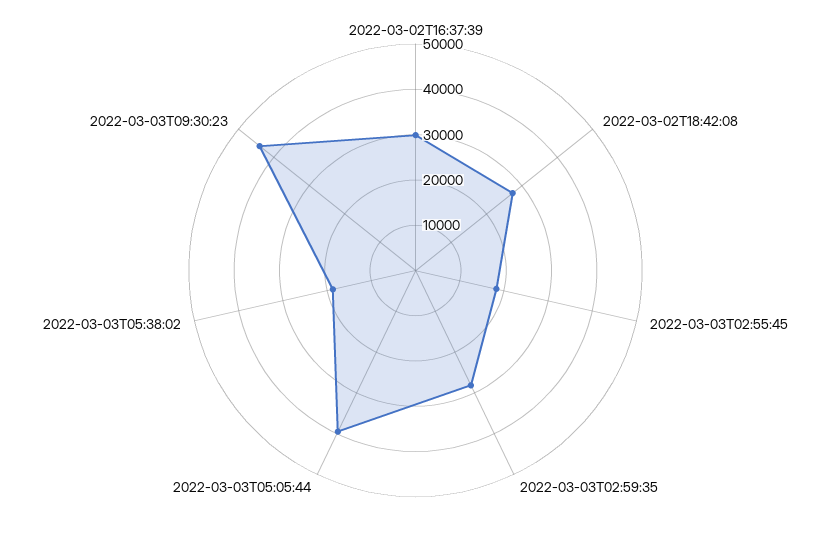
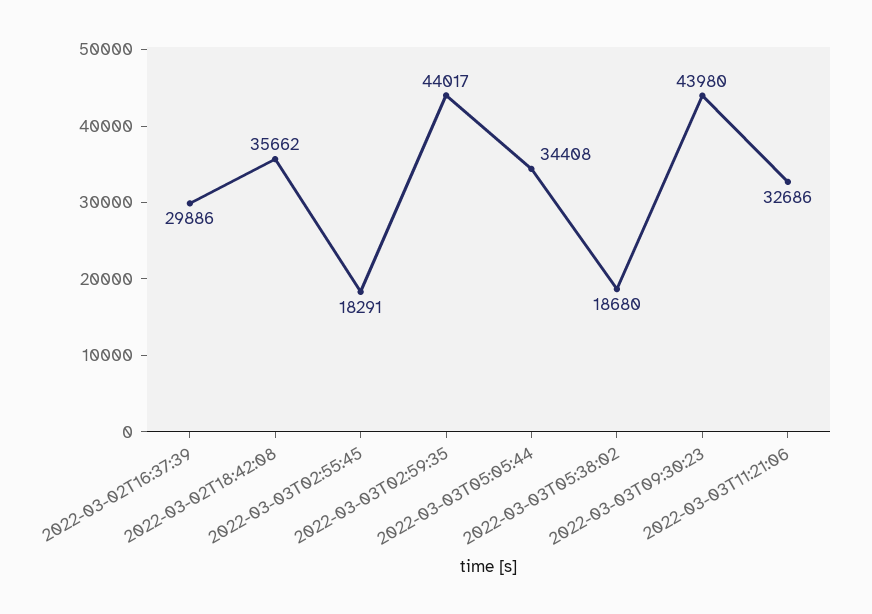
2022-03-02T18:42:08: 28000 -> 35662
2022-03-03T02:59:35: 28000 -> 44017
2022-03-03T05:05:44: 40000 -> 34408
2022-03-03T11:21:06: none -> 32686

